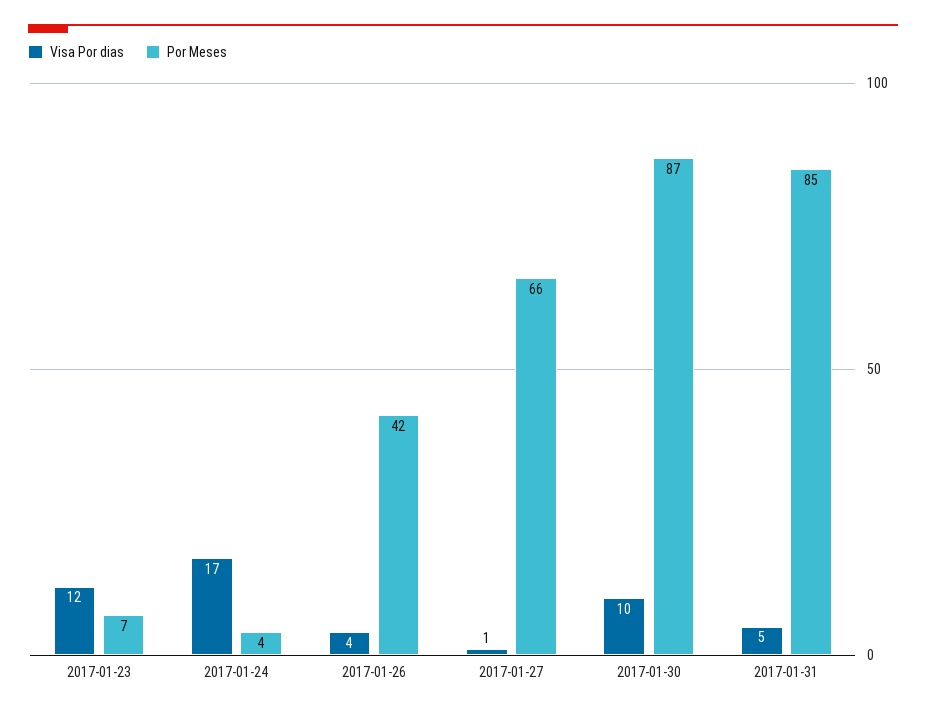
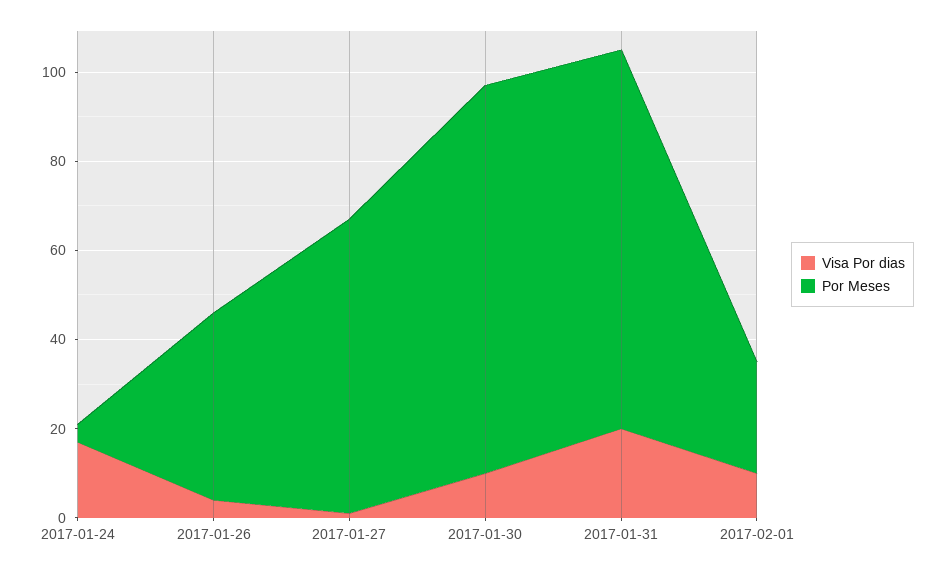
Visa Por dias, 2017-01-23: 12 -> none
Por Meses, 2017-01-23: 7 -> none
Visa Por dias, 2017-01-31: 5 -> 20
Visa Por dias, 2017-02-01: none -> 10
Por Meses, 2017-02-01: none -> 25

